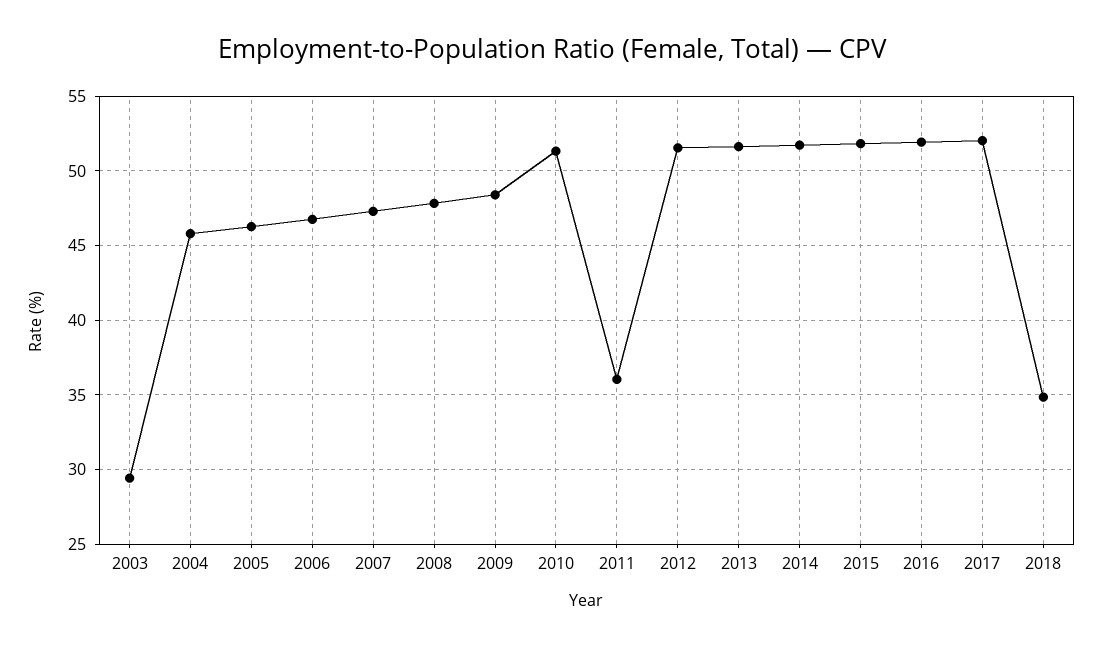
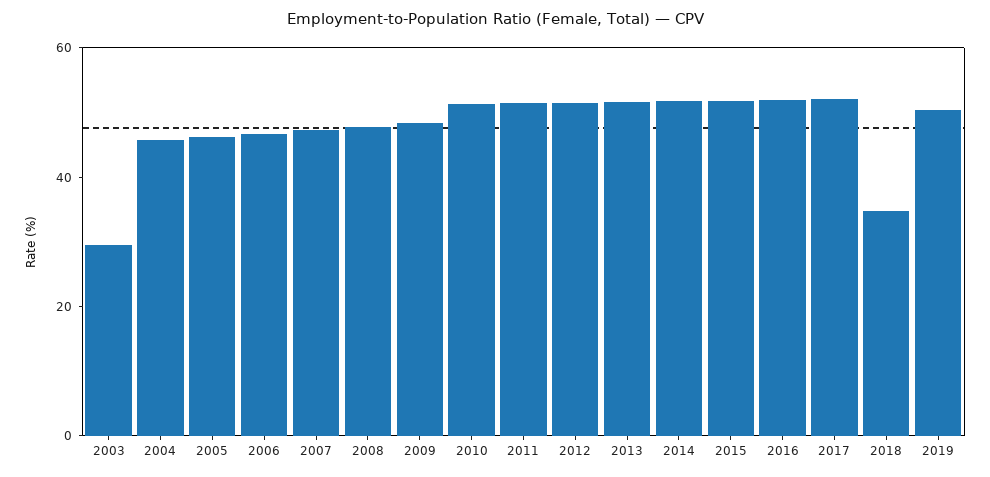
2011: 36 -> 50
2019: none -> 50

